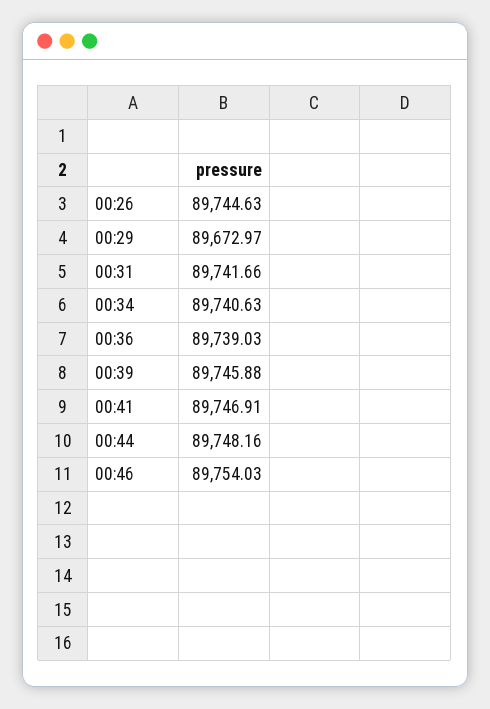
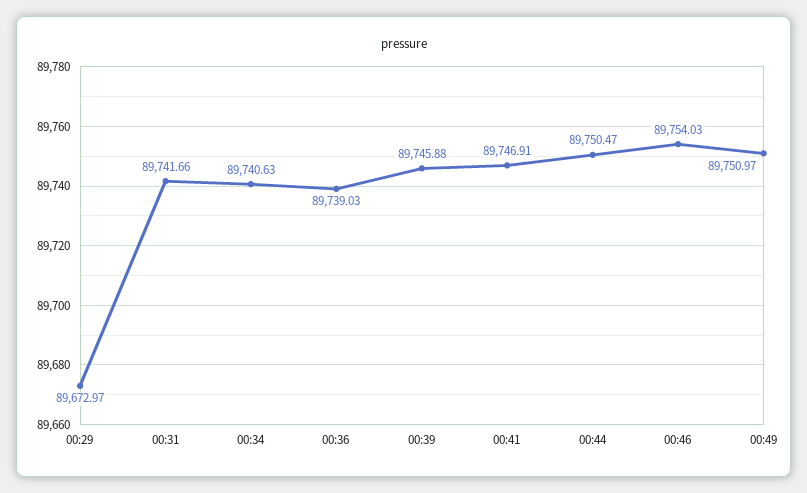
00:26: 89744.63 -> none
00:44: 89748.16 -> 89750.47
00:49: none -> 89750.97

